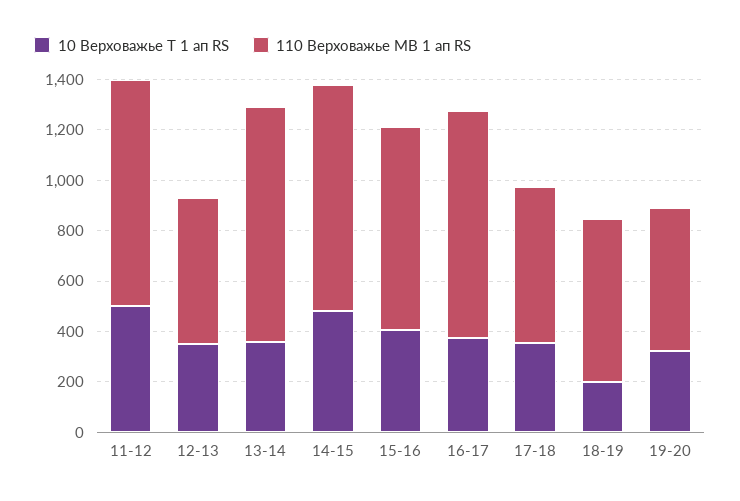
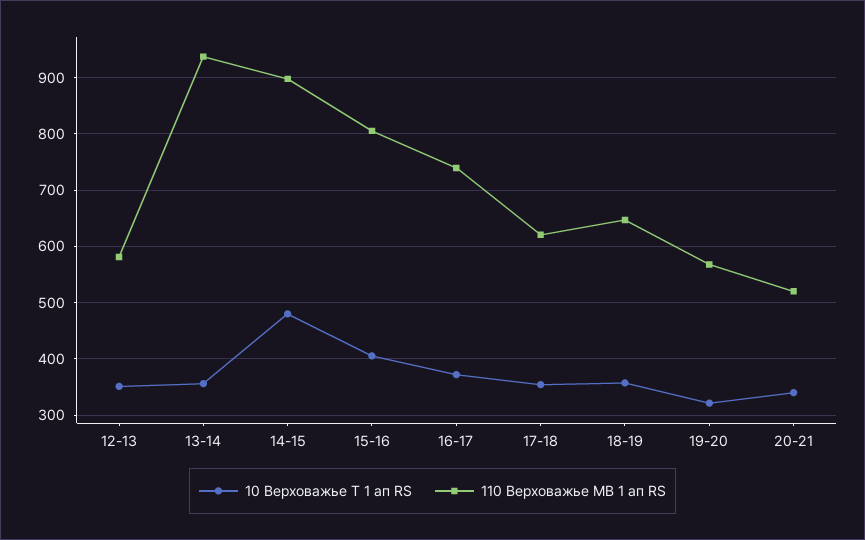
10 Верховажье Т 1 ап RS, 11-12: 500 -> none
110 Верховажье МВ 1 ап RS, 11-12: 900 -> none
110 Верховажье МВ 1 ап RS, 16-17: 900 -> 740
10 Верховажье Т 1 ап RS, 18-19: 200 -> 360
10 Верховажье Т 1 ап RS, 20-21: none -> 340
110 Верховажье МВ 1 ап RS, 20-21: none -> 520

